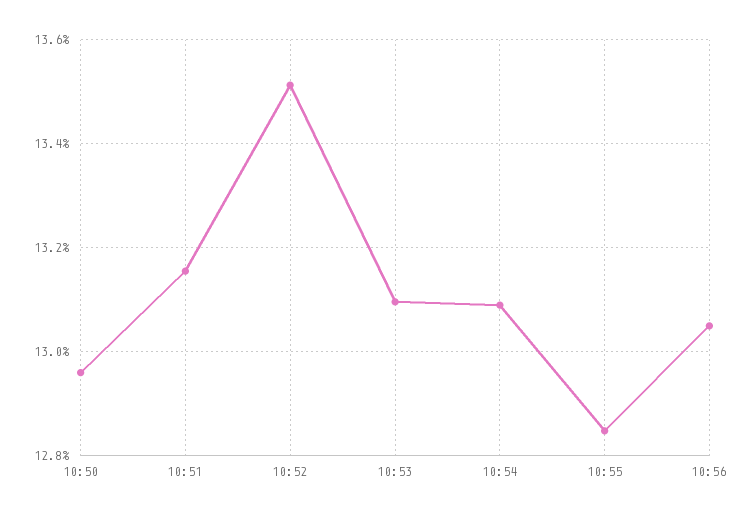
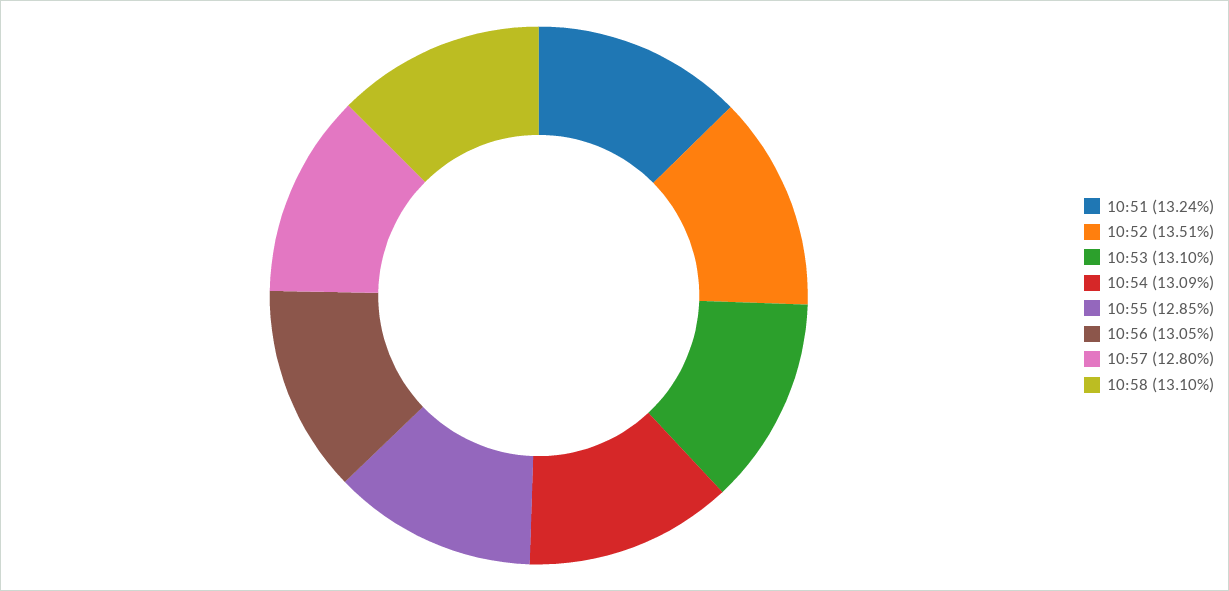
10:50: 12.96 -> none
10:51: 13.16 -> 13.24
10:57: none -> 12.8
10:58: none -> 13.1

